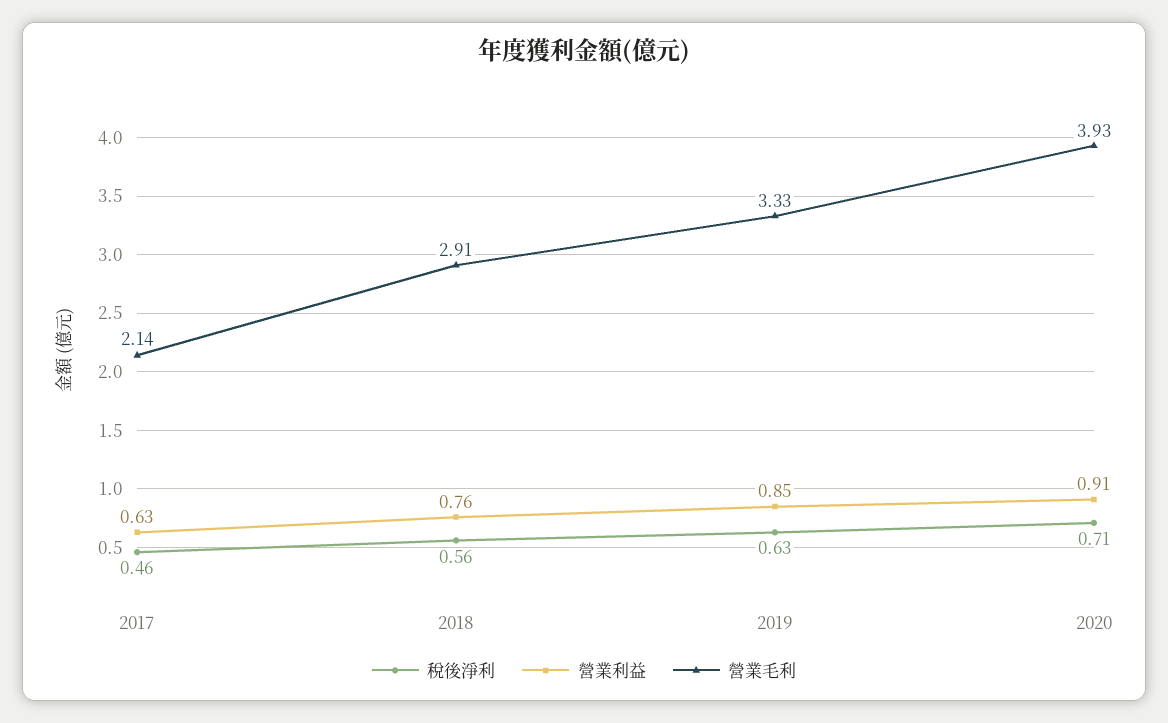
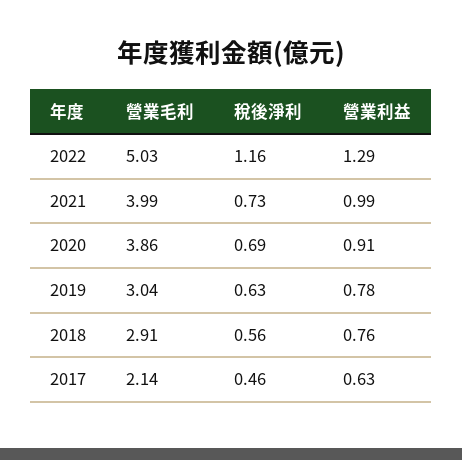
營業利益, 2019: 0.85 -> 0.78
營業毛利, 2019: 3.33 -> 3.04
稅後淨利, 2020: 0.71 -> 0.69
營業毛利, 2020: 3.93 -> 3.86
營業毛利, 2022: none -> 5.03
稅後淨利, 2022: none -> 1.16
營業利益, 2022: none -> 1.29
營業毛利, 2021: none -> 3.99
稅後淨利, 2021: none -> 0.73
營業利益, 2021: none -> 0.99

